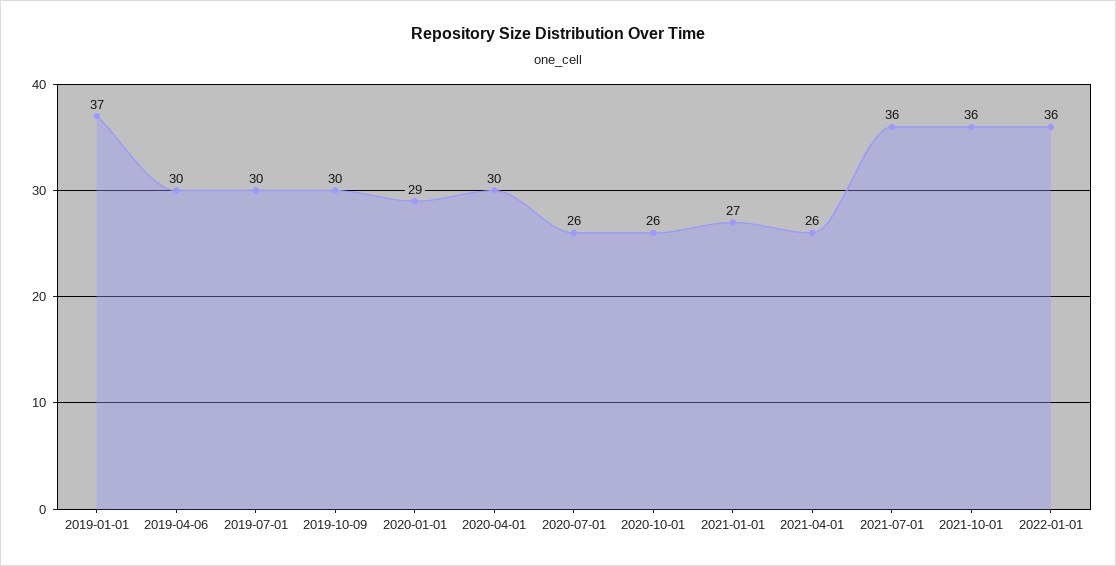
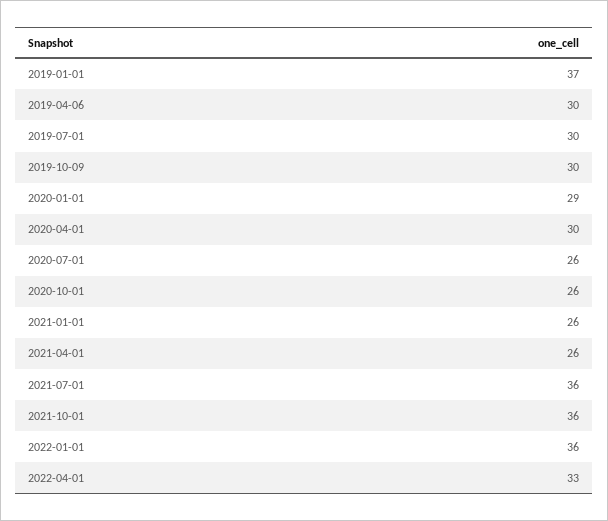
2021-01-01: 27 -> 26
2022-04-01: none -> 33

